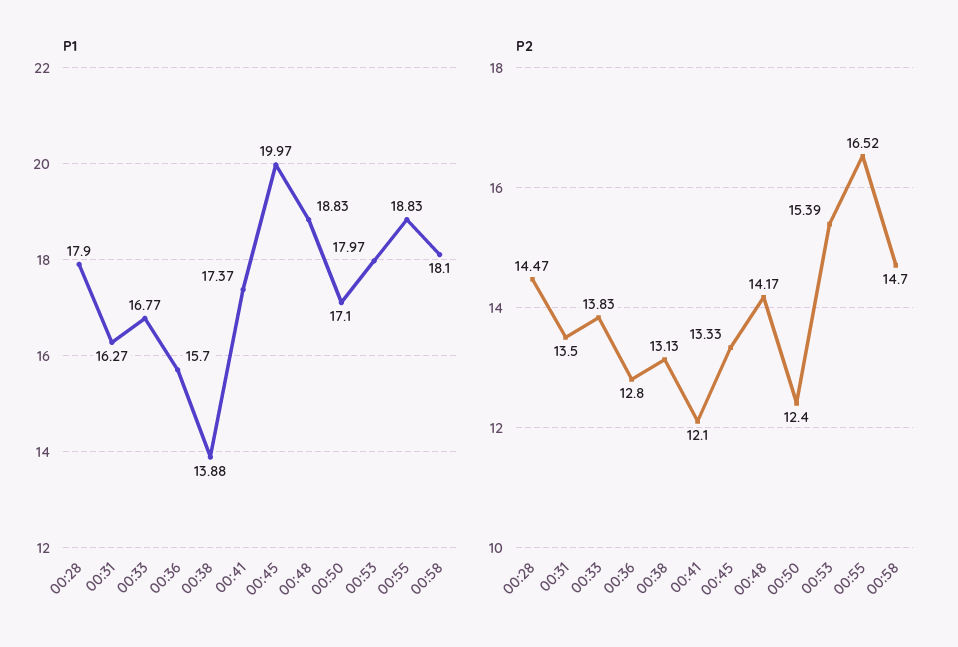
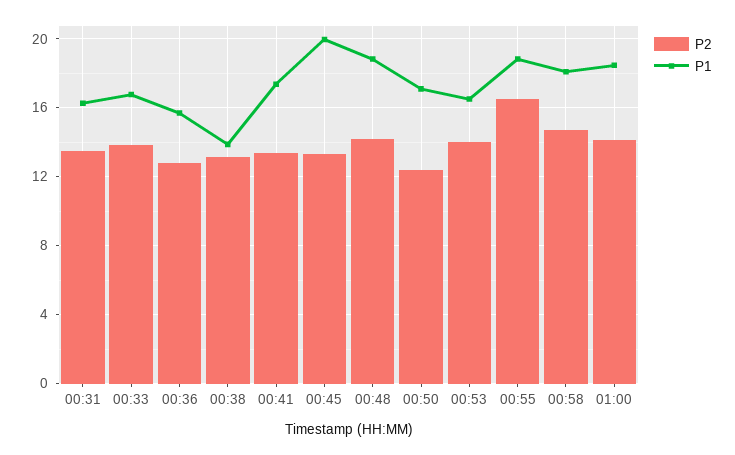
P1, 00:28: 17.9 -> none
P1, 00:53: 17.97 -> 16.5
P2, 00:28: 14.47 -> none
P2, 00:41: 12.1 -> 13.5
P2, 00:53: 15.39 -> 14
P2, 01:00: none -> 14
P1, 01:00: none -> 18.5

